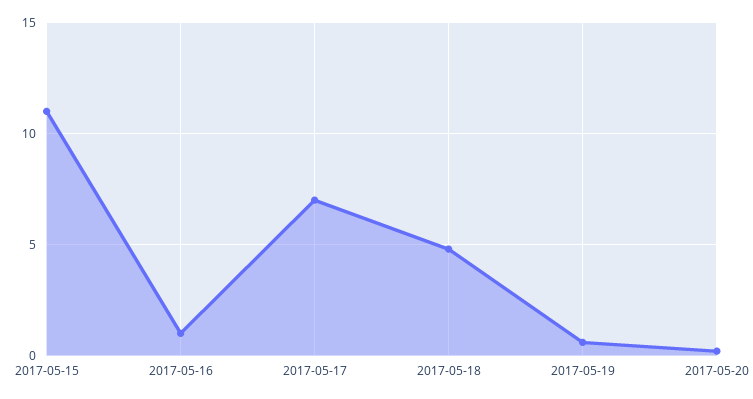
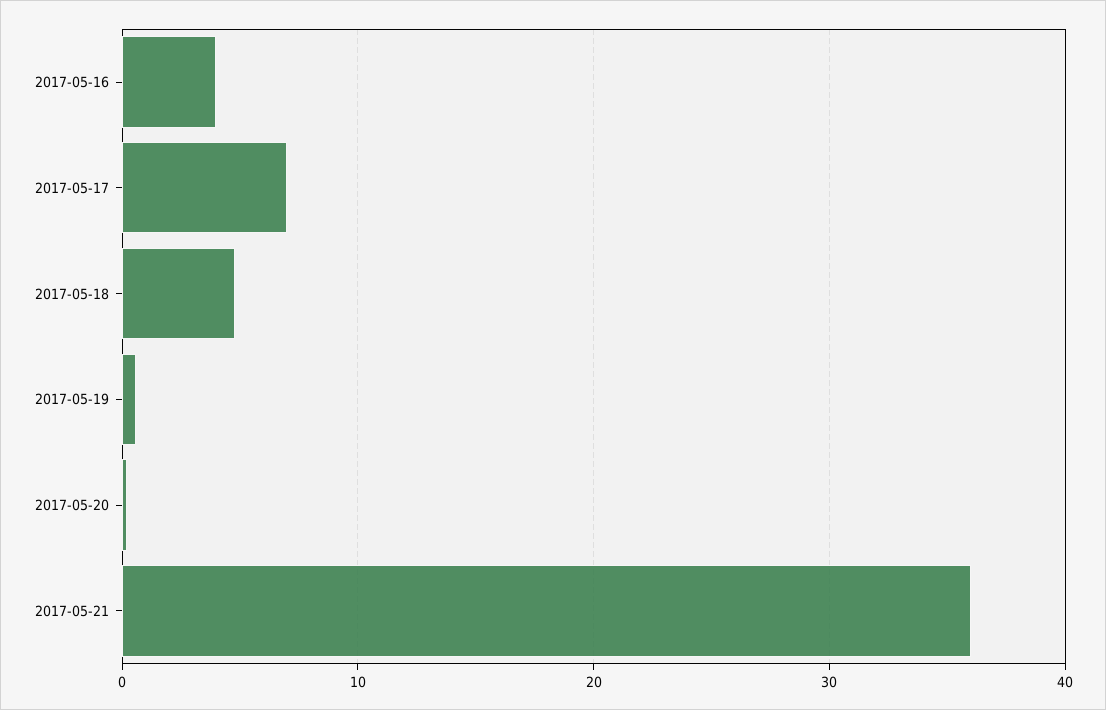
2017-05-15: 11 -> none
2017-05-16: 1 -> 4
2017-05-21: none -> 36

